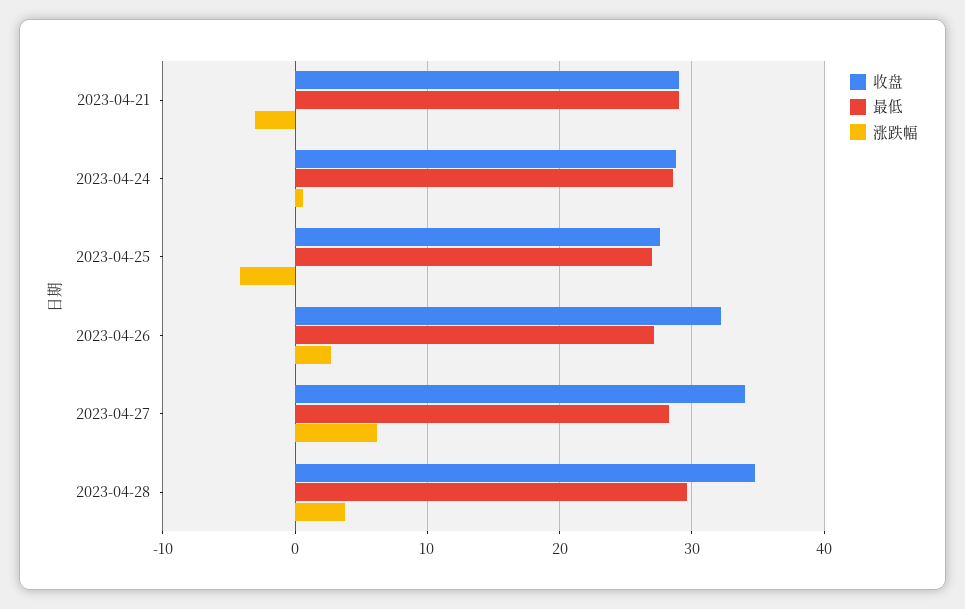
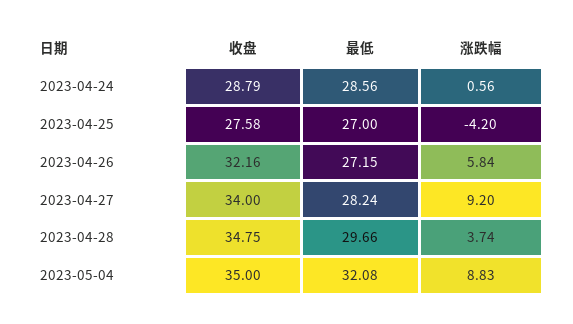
收盘, 2023-04-21: 29 -> none
最低, 2023-04-21: 29 -> none
涨跌幅, 2023-04-21: -3 -> none
涨跌幅, 2023-04-26: 3 -> 5.84
涨跌幅, 2023-04-27: 6 -> 9.2
收盘, 2023-05-04: none -> 35
最低, 2023-05-04: none -> 32.08
涨跌幅, 2023-05-04: none -> 8.83

